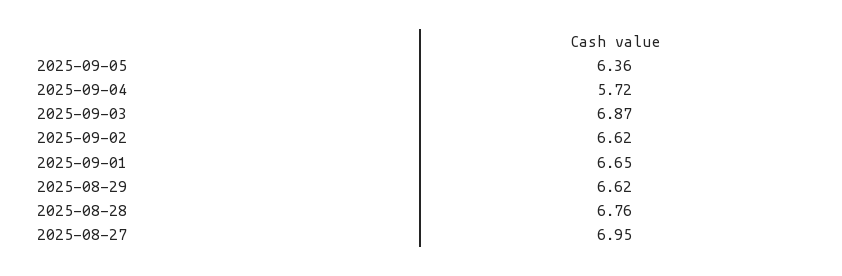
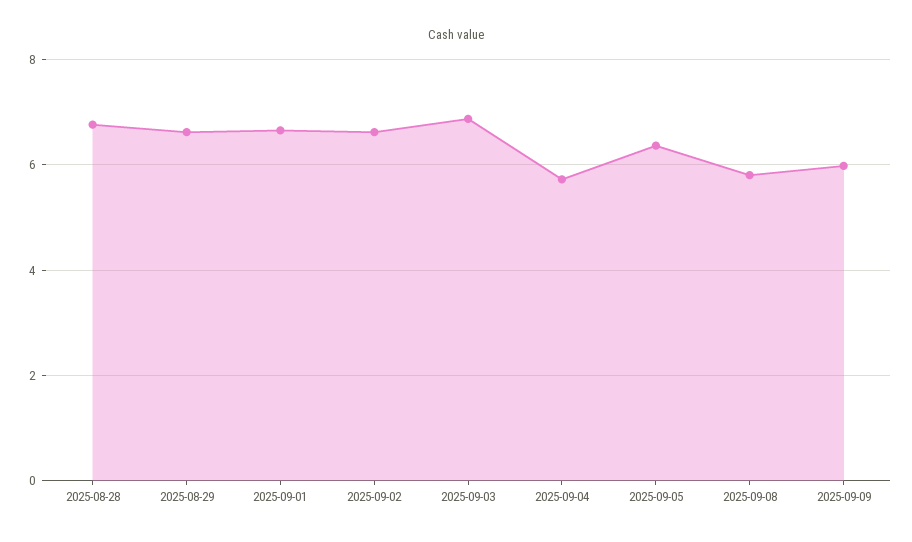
2025-08-27: 6.95 -> none
2025-09-08: none -> 5.8
2025-09-09: none -> 6

